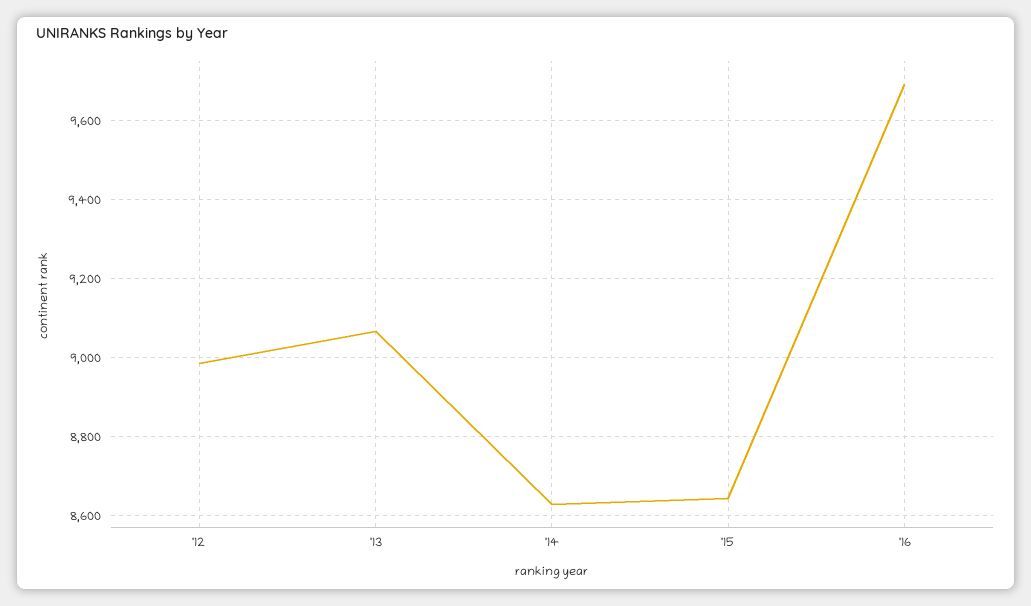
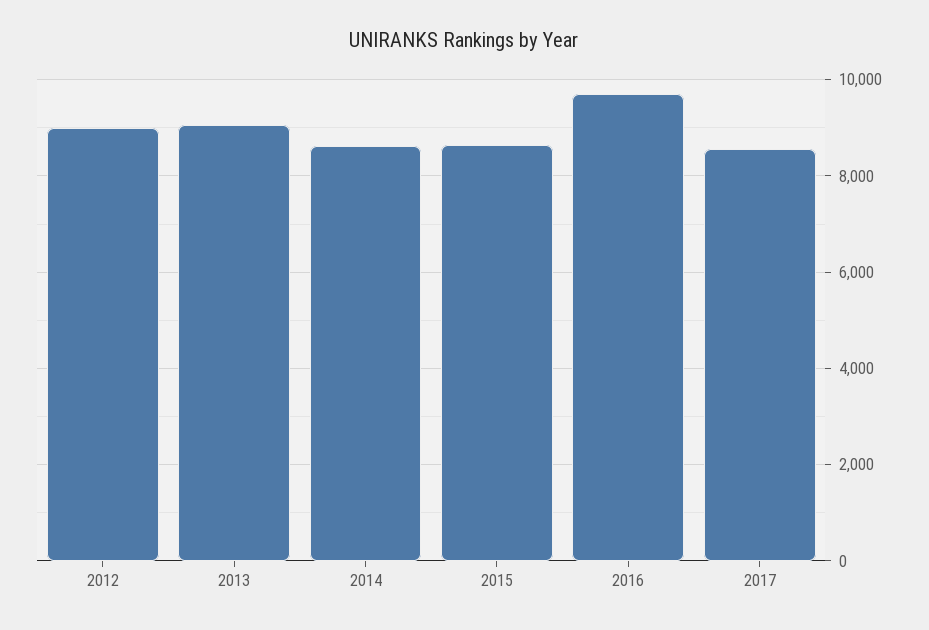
2017: none -> 8600

